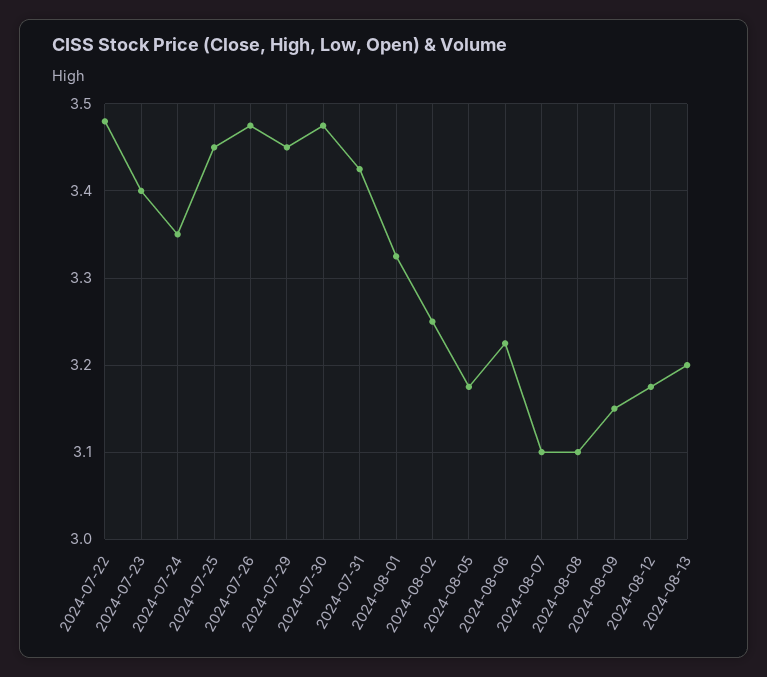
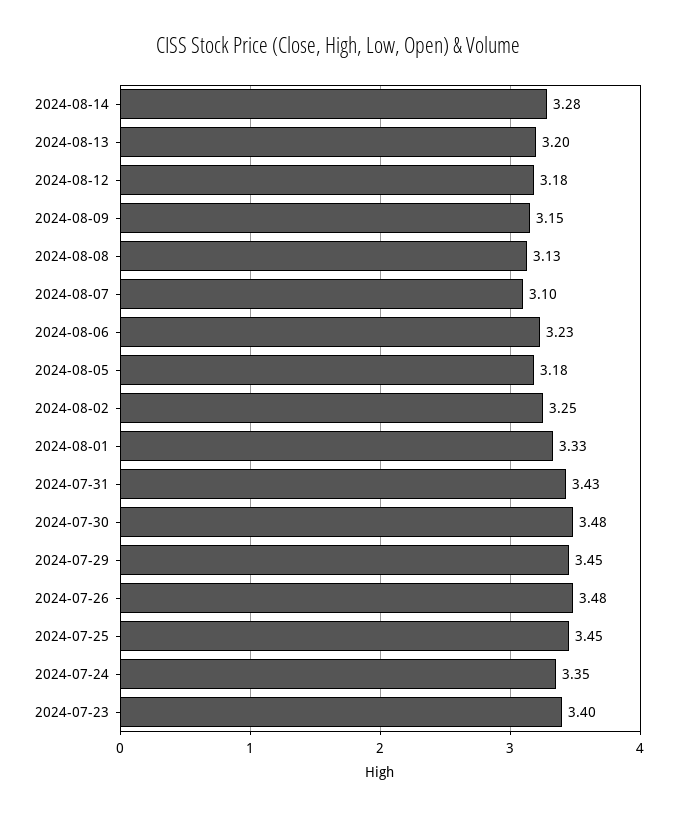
2024-07-22: 3.48 -> none
2024-08-08: 3.1 -> 3.13
2024-08-14: none -> 3.28

